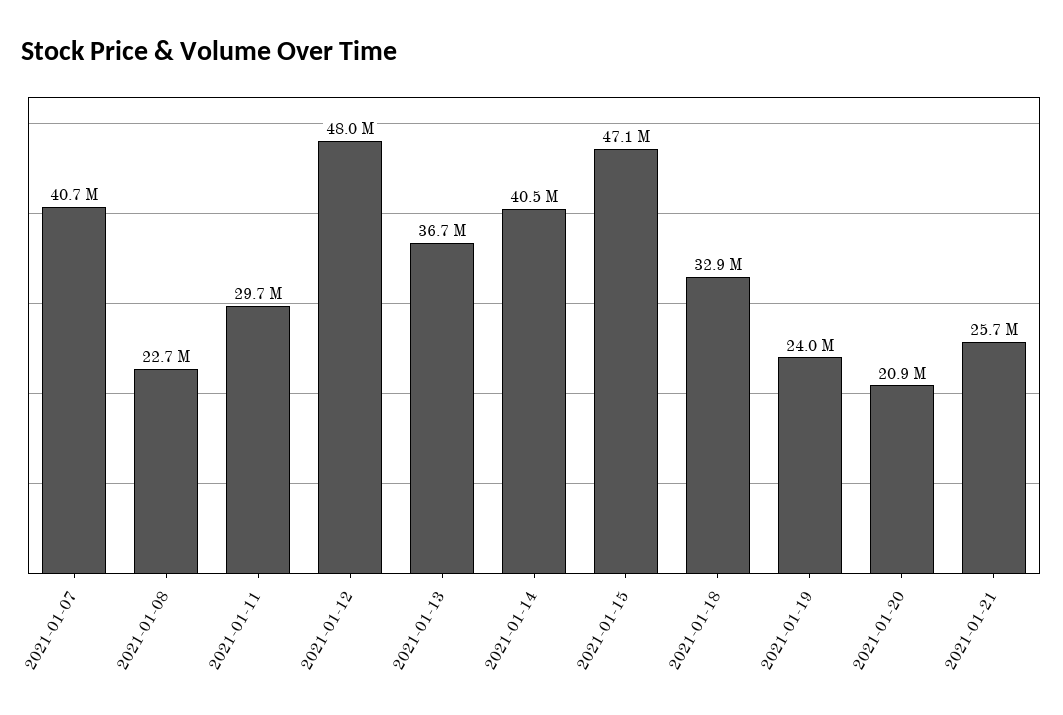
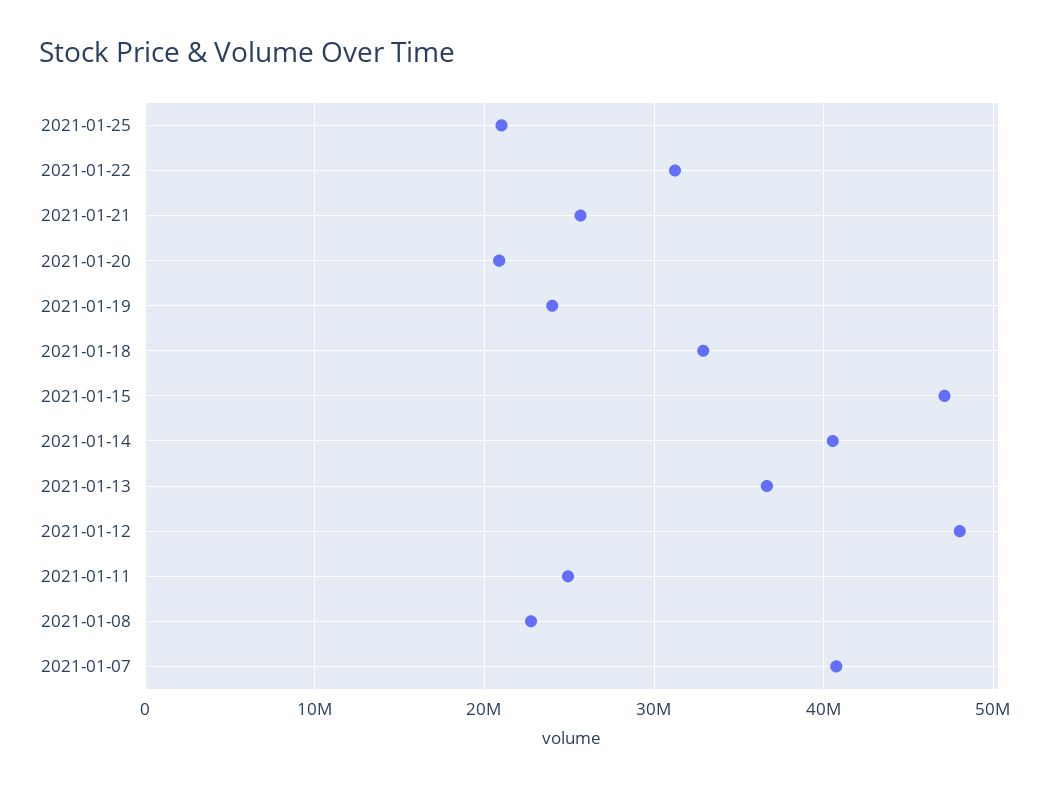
2021-01-11: 29700000 -> 25000000
2021-01-25: none -> 21000000
2021-01-22: none -> 31000000

